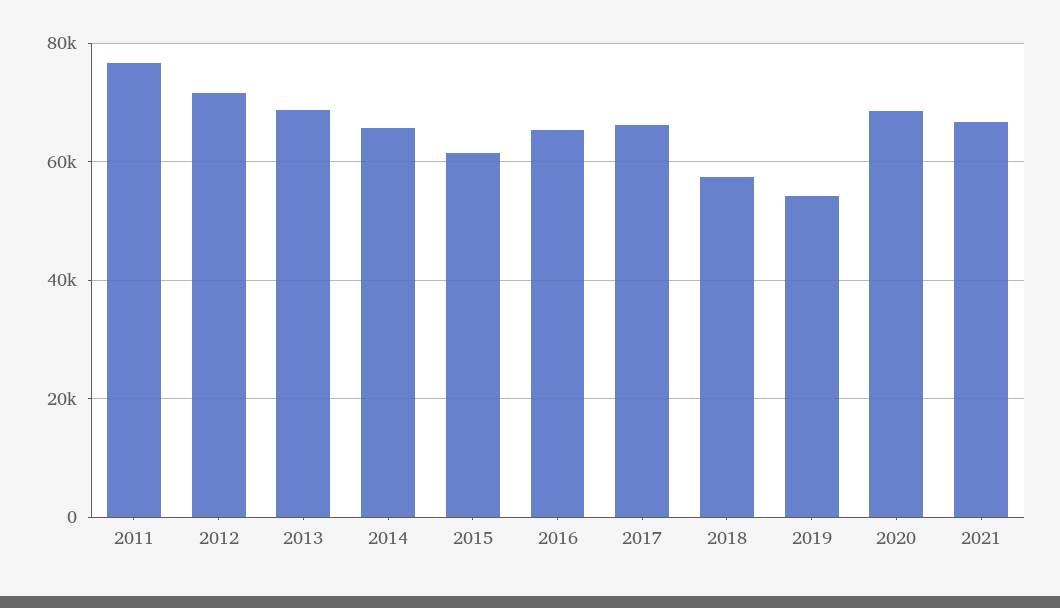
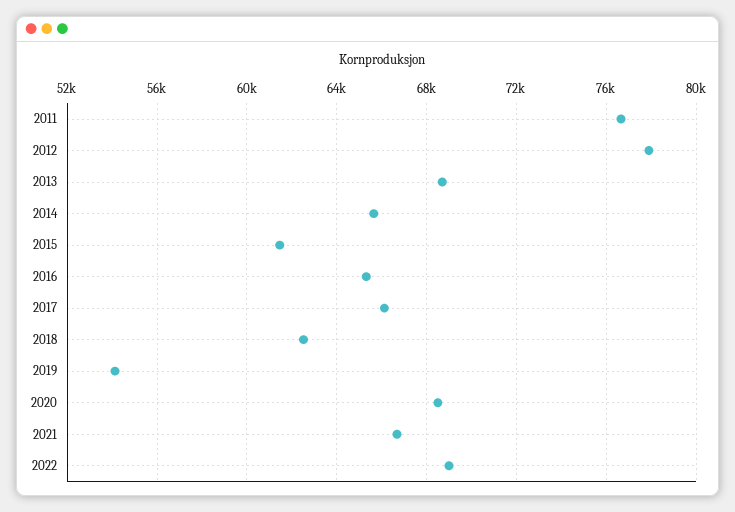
2012: 72000 -> 78000
2018: 58000 -> 62500
2022: none -> 69000

